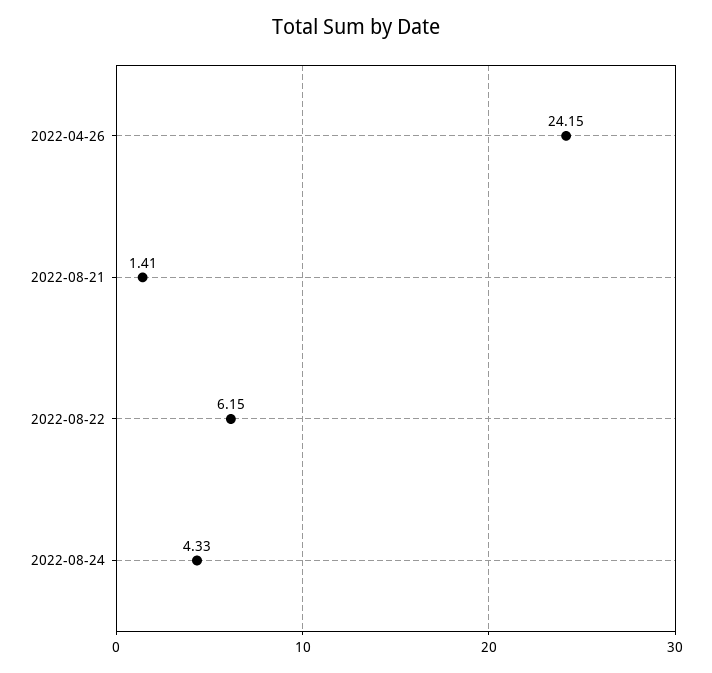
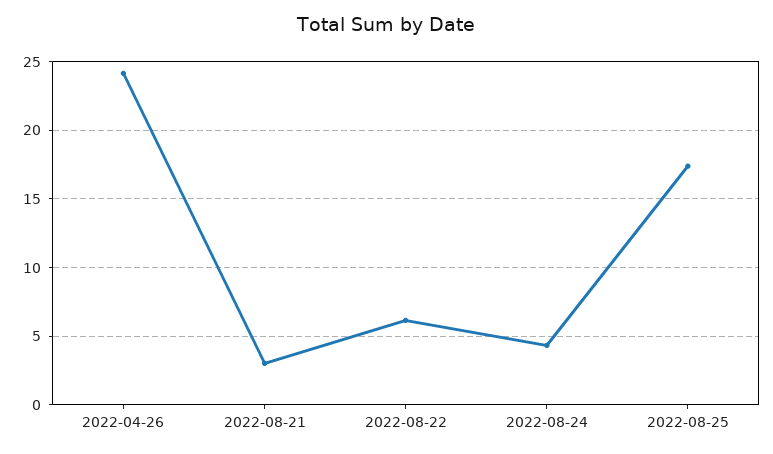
2022-08-21: 1.41 -> 3
2022-08-25: none -> 17.5

